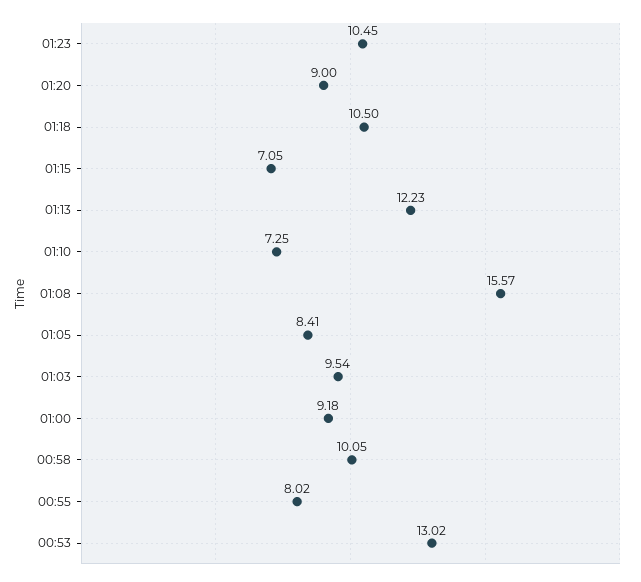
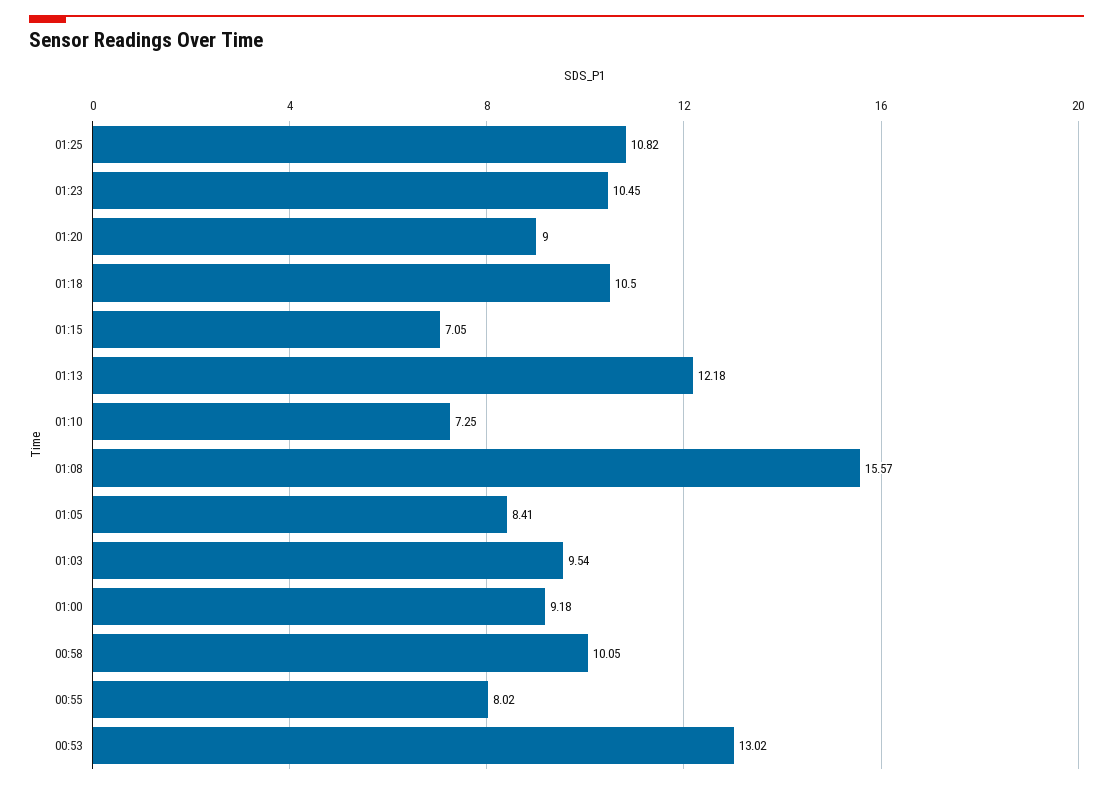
01:13: 12.23 -> 12.18
01:25: none -> 10.82

